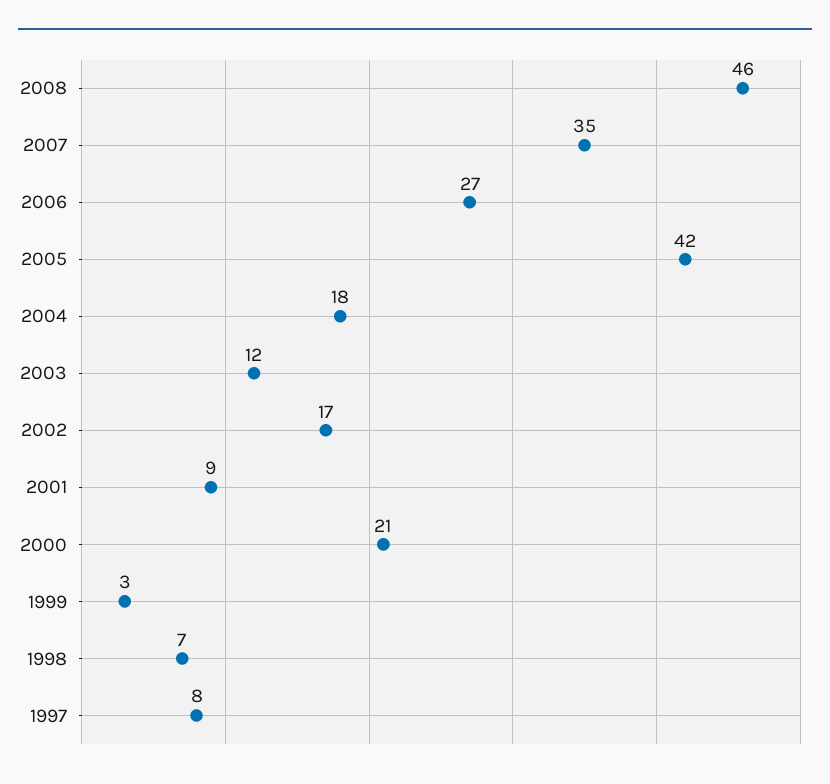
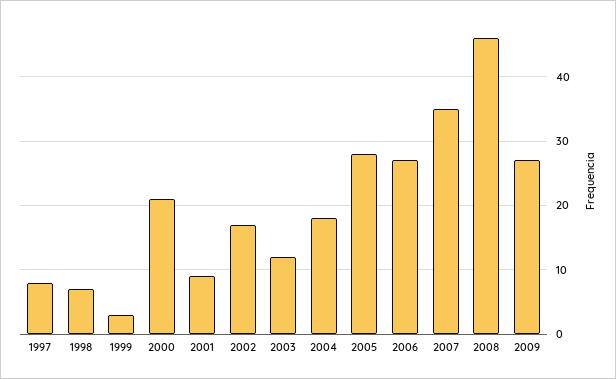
2005: 42 -> 28
2009: none -> 27

